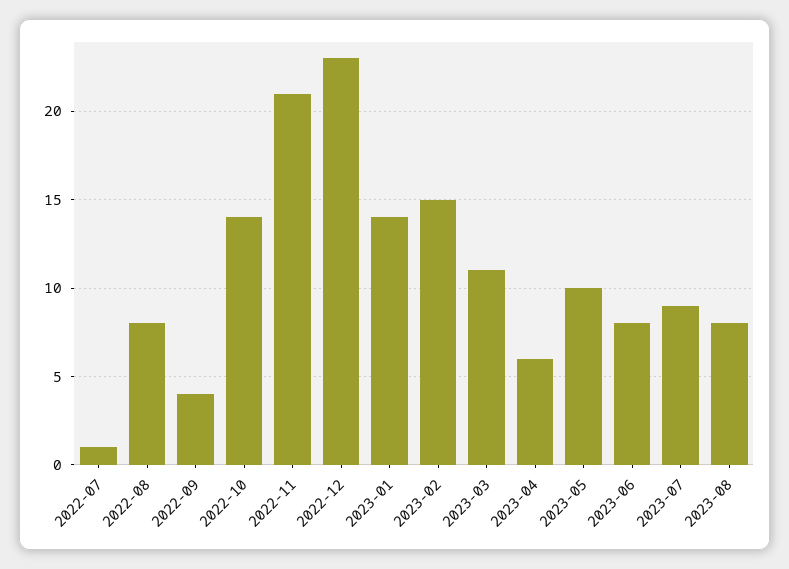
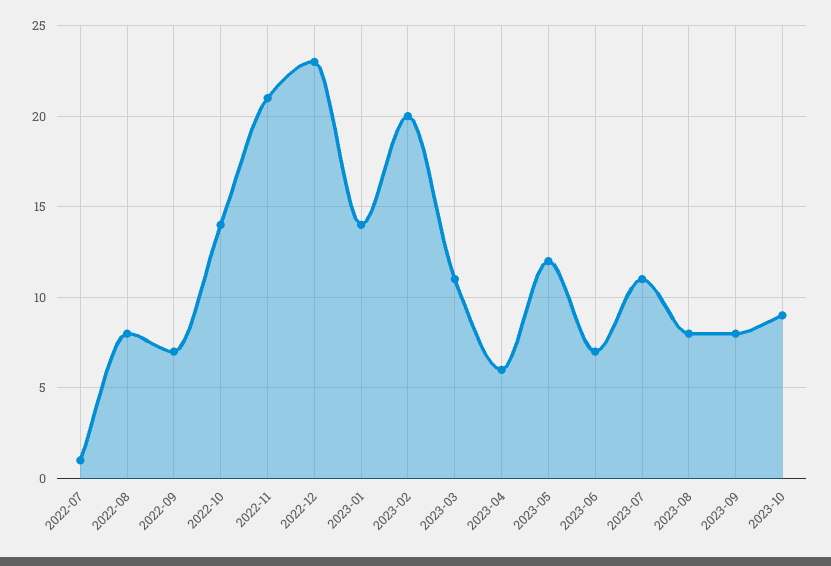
2022-09: 4 -> 7
2023-02: 15 -> 20
2023-05: 10 -> 12
2023-06: 8 -> 7
2023-07: 9 -> 11
2023-09: none -> 8
2023-10: none -> 9

